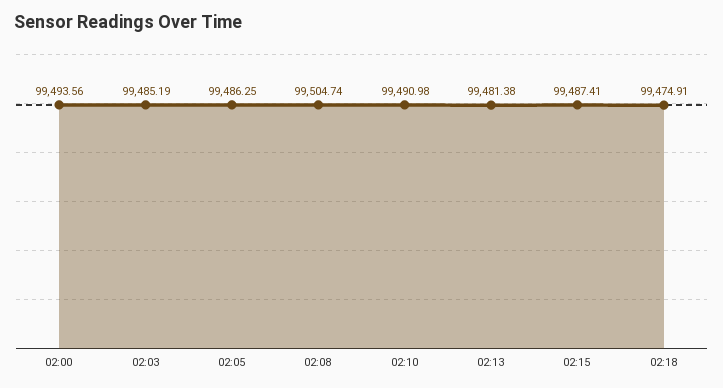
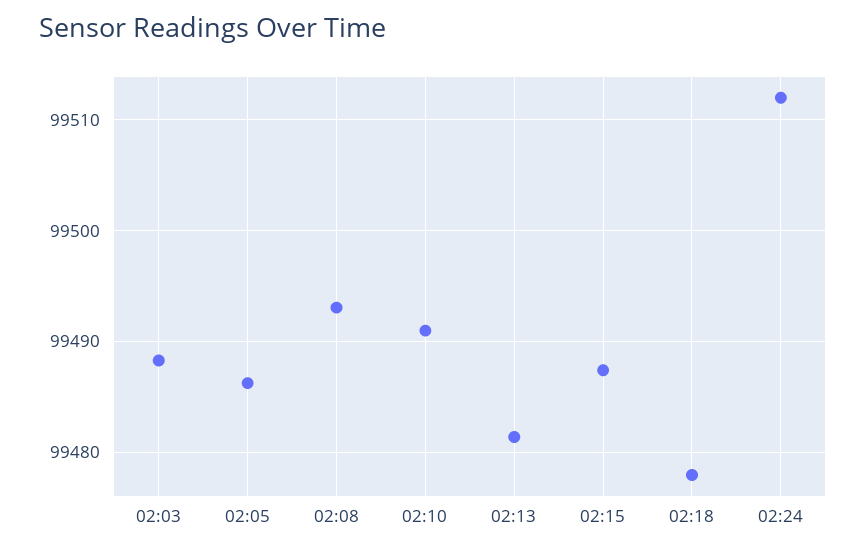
02:00: 99493.56 -> none
02:03: 99485.19 -> 99488
02:08: 99504.74 -> 99493
02:18: 99474.91 -> 99478
02:24: none -> 99512

